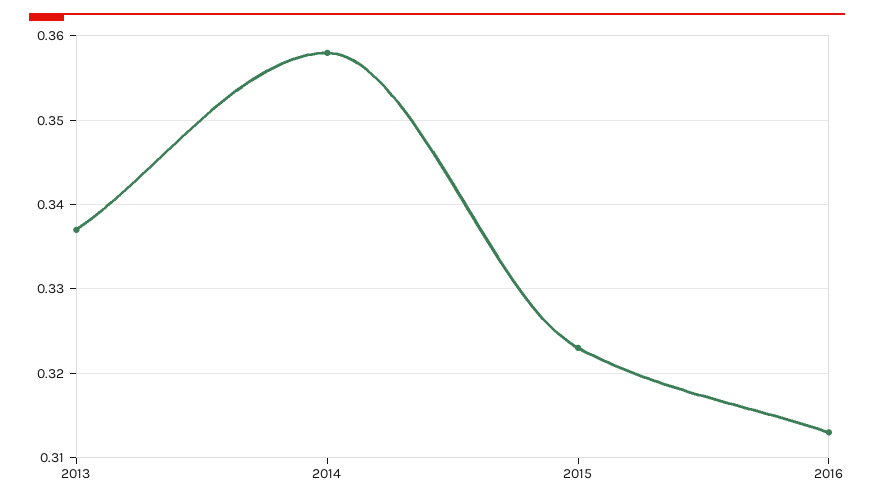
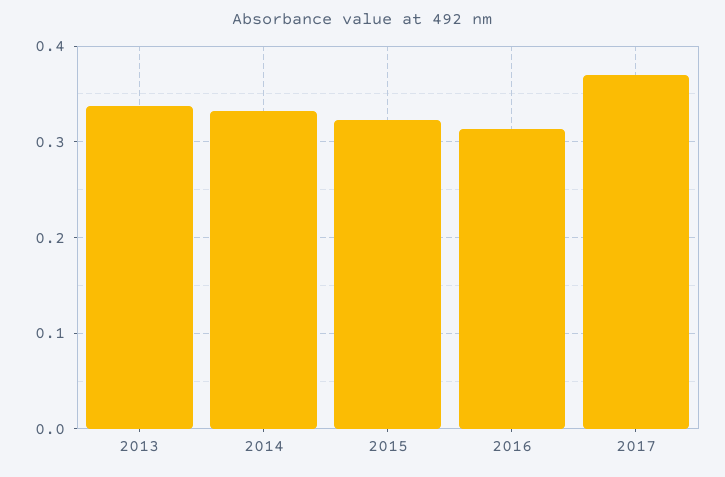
2014: 0.358 -> 0.33
2017: none -> 0.37

